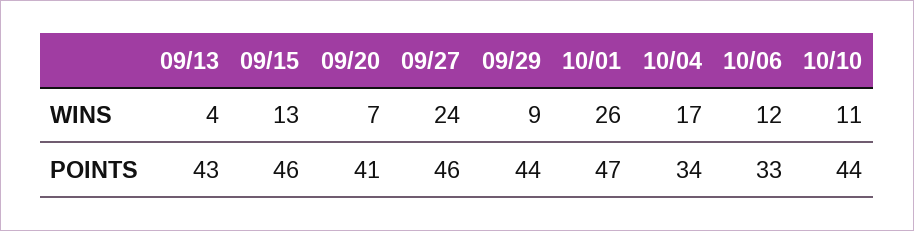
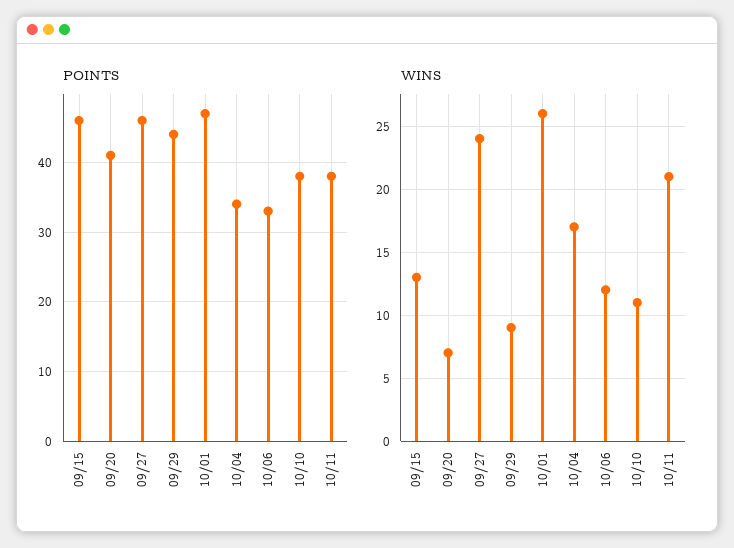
WINS, 09/13: 4 -> none
POINTS, 09/13: 43 -> none
POINTS, 10/10: 44 -> 38
POINTS, 10/11: none -> 38
WINS, 10/11: none -> 21

